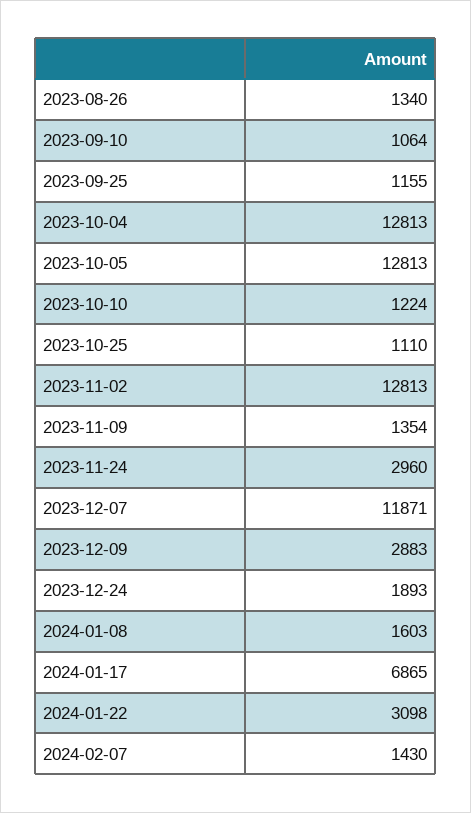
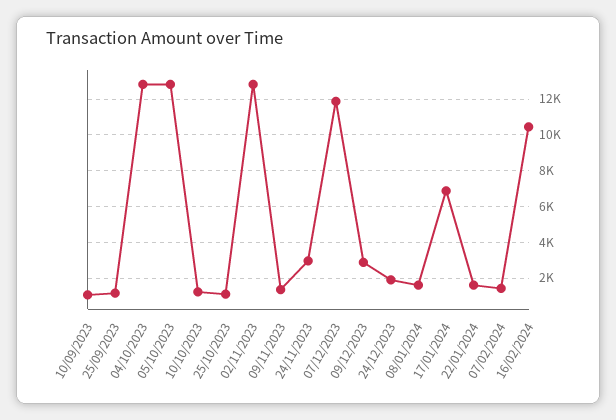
2023-08-26: 1340 -> none
2024-01-22: 3098 -> 1500
16/02/2024: none -> 10500

